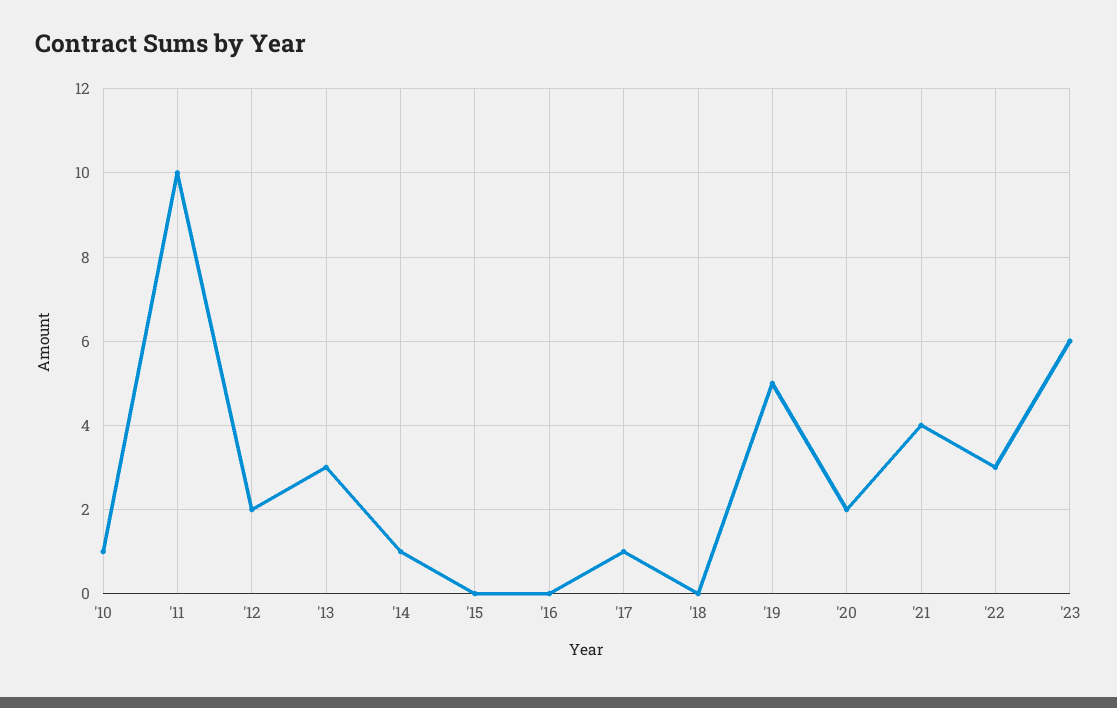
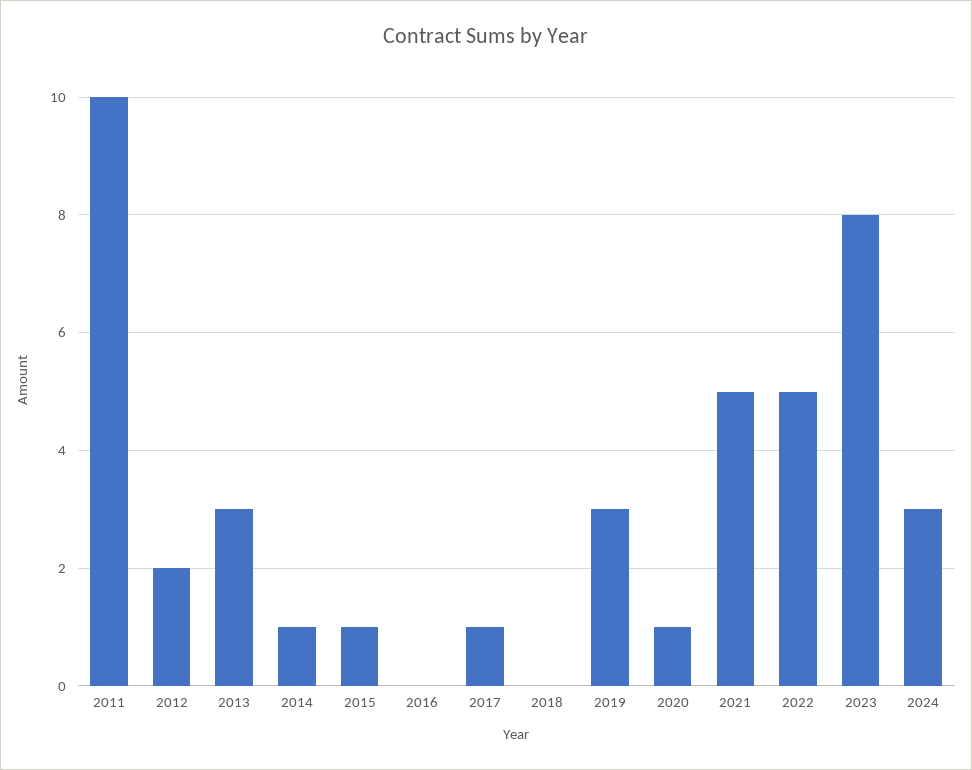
'10: 1 -> none
'15: 0 -> 1
'19: 5 -> 3
'20: 2 -> 1
'21: 4 -> 5
'22: 3 -> 5
'23: 6 -> 8
2024: none -> 3

